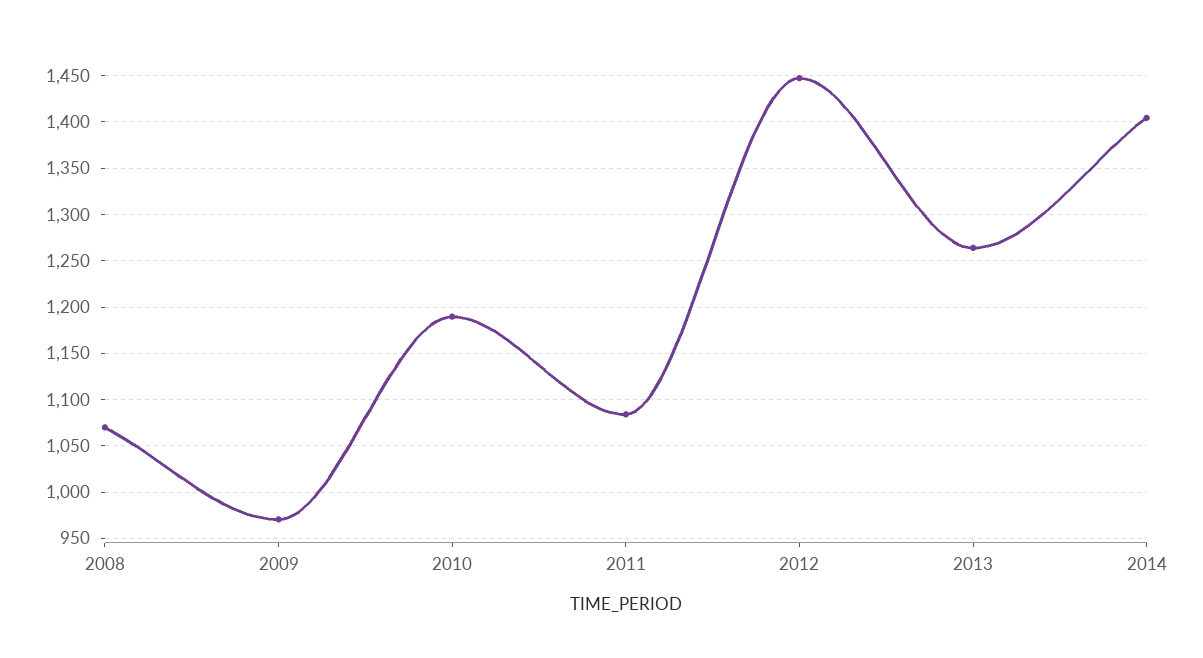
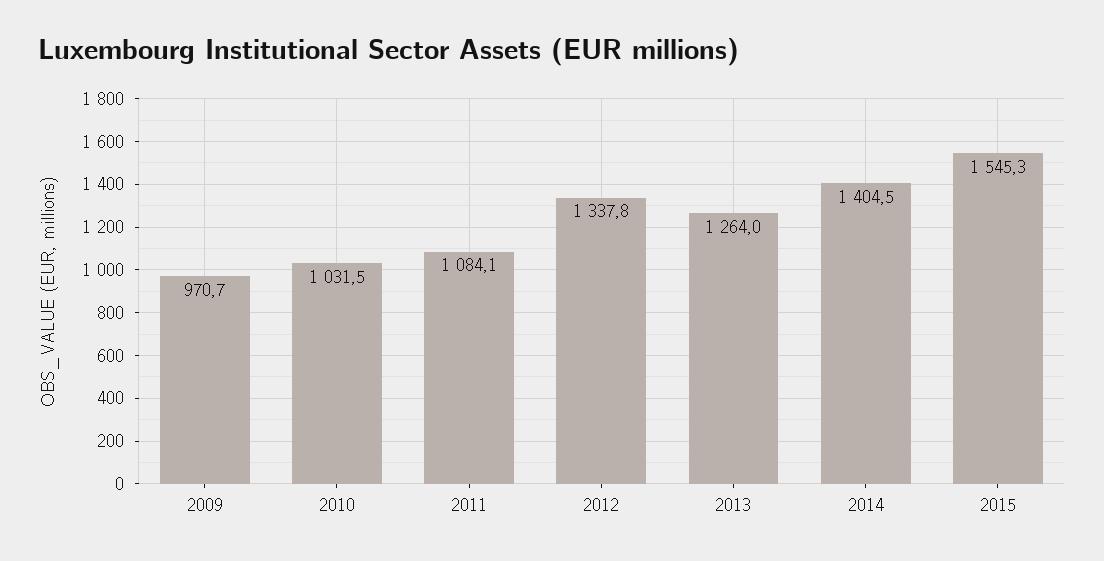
2008: 1070 -> none
2010: 1190 -> 1031.5
2012: 1450 -> 1337.8
2015: none -> 1545.3

